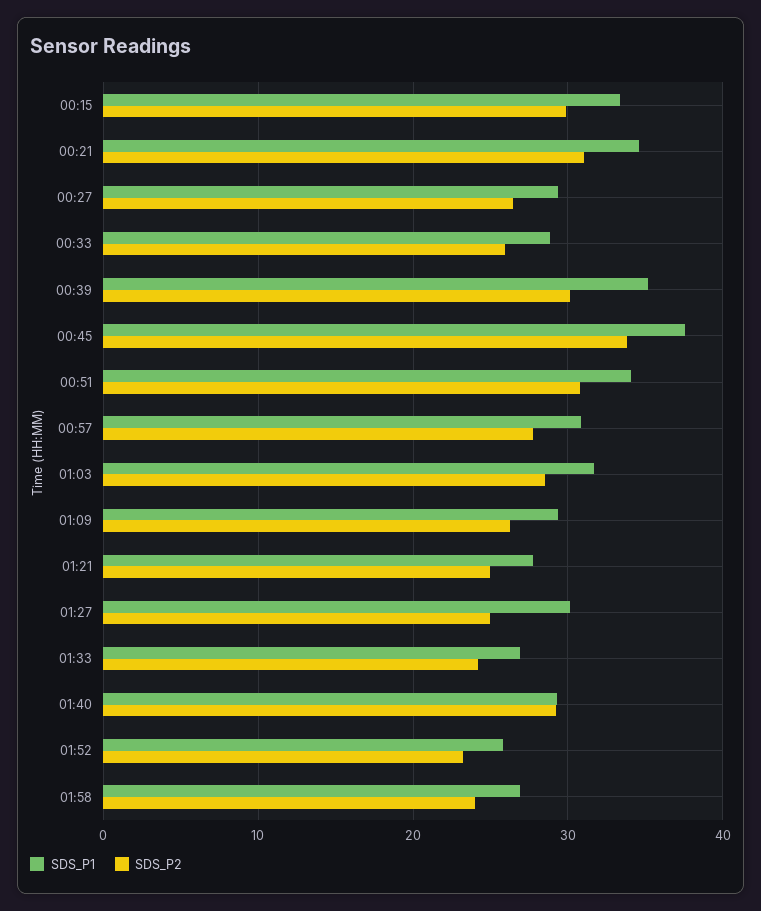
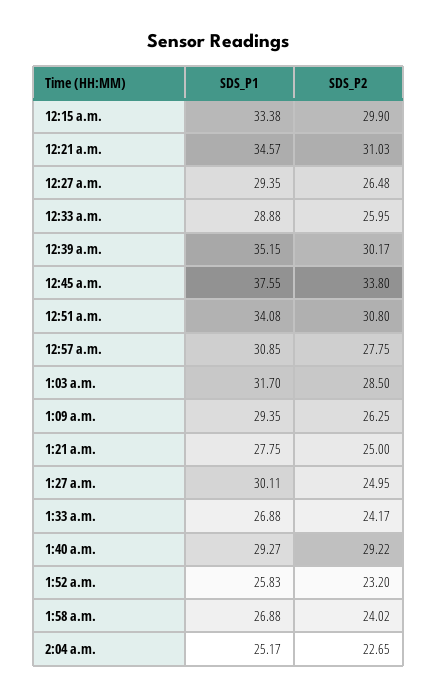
SDS_P1, 2:04 a.m.: none -> 25.17
SDS_P2, 2:04 a.m.: none -> 22.65

